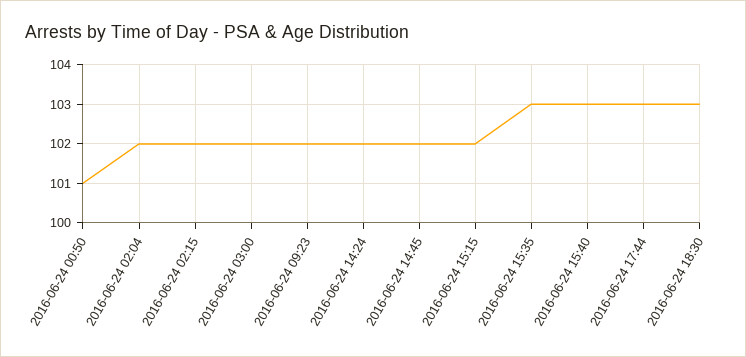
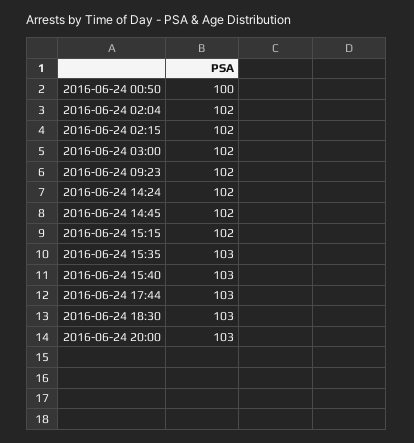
2016-06-24 00:50: 101 -> 100
2016-06-24 20:00: none -> 103

